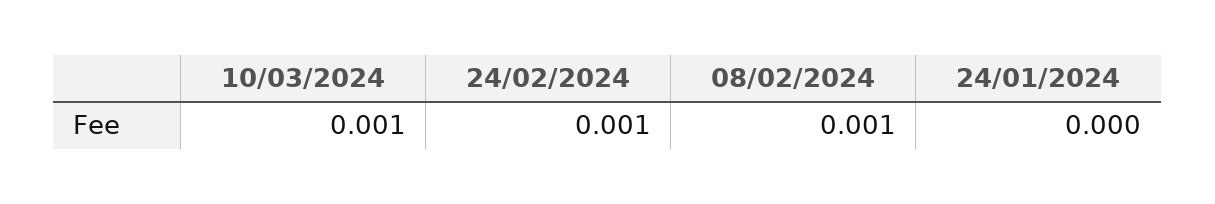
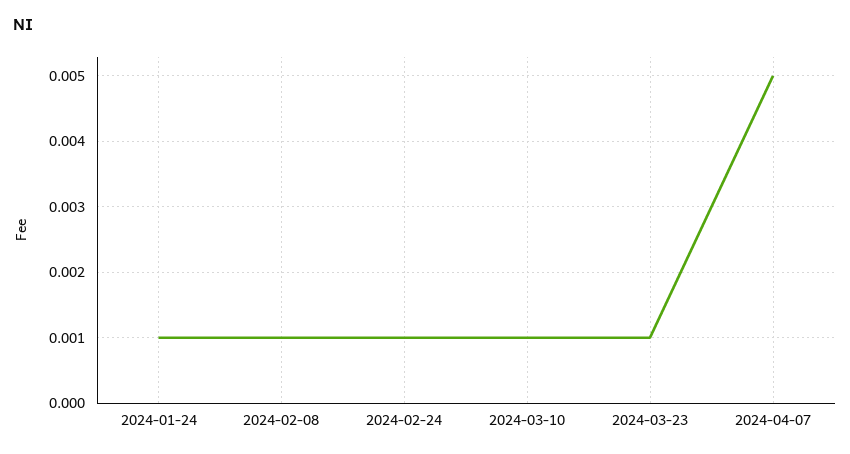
24/01/2024: 0 -> 0.001
2024-03-23: none -> 0.001
2024-04-07: none -> 0.005

